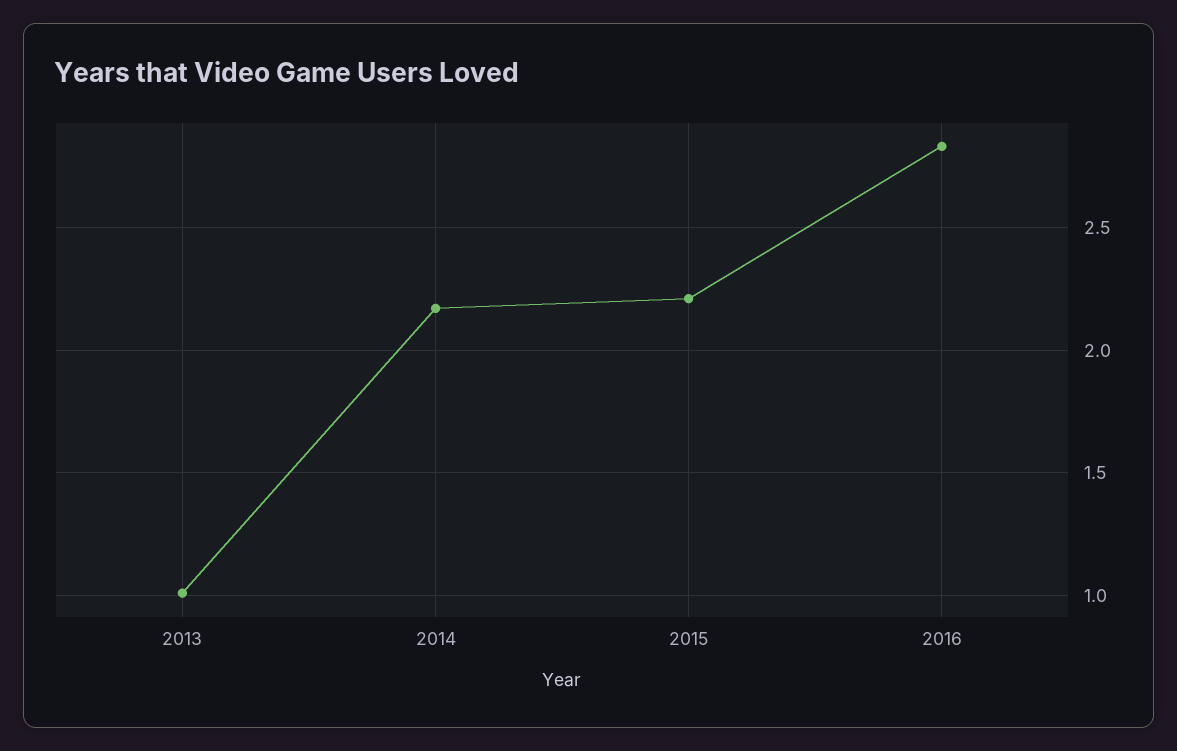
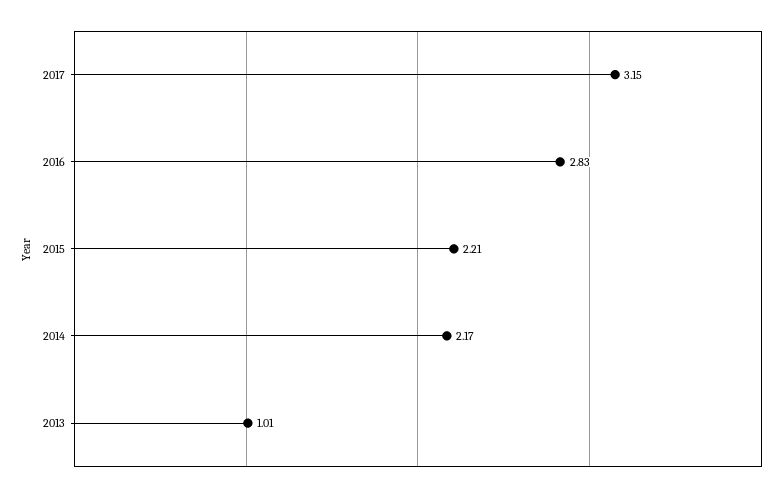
2017: none -> 3.15

